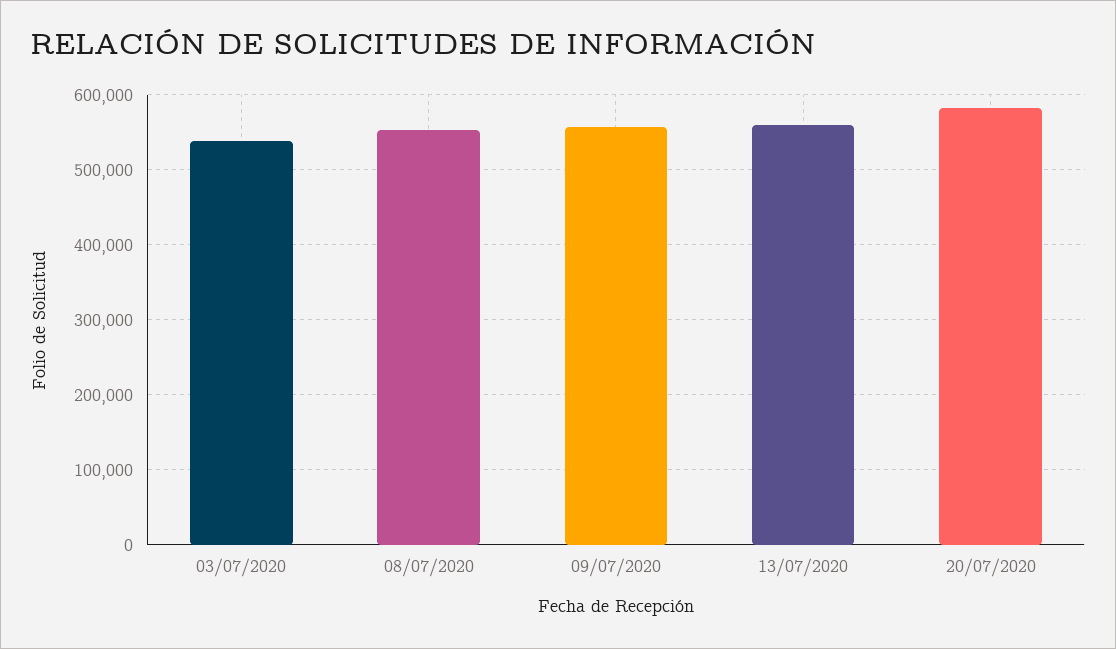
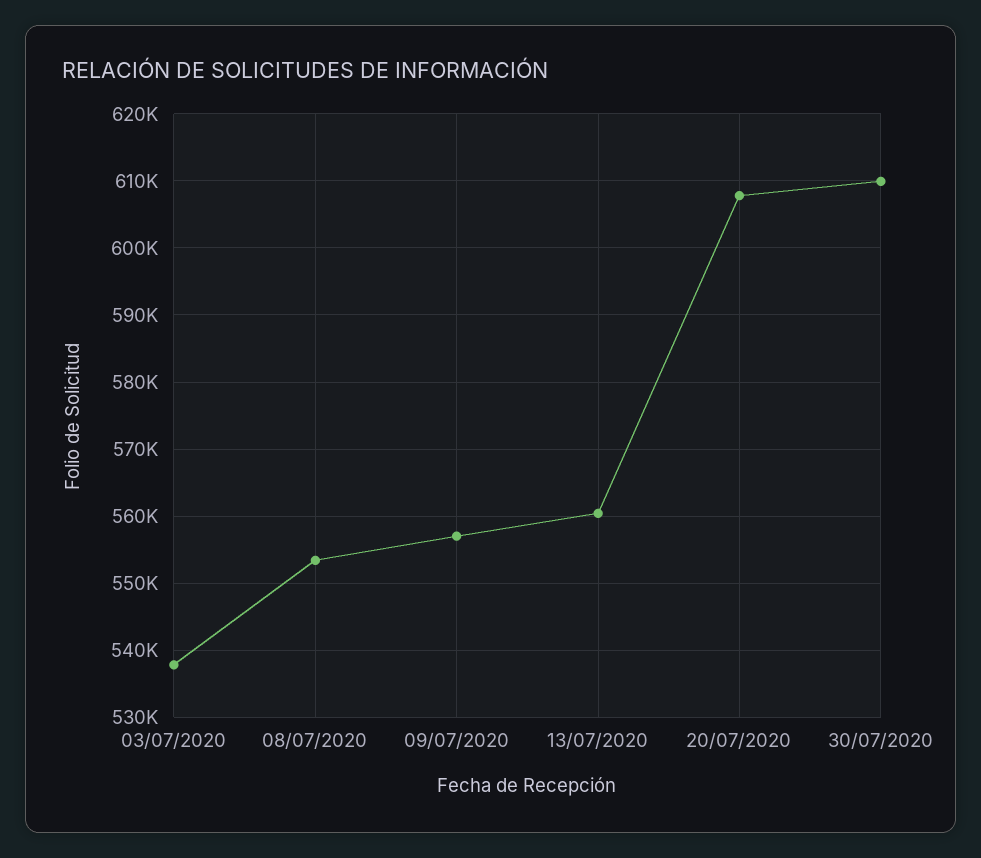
20/07/2020: 580000 -> 608000
30/07/2020: none -> 610000

